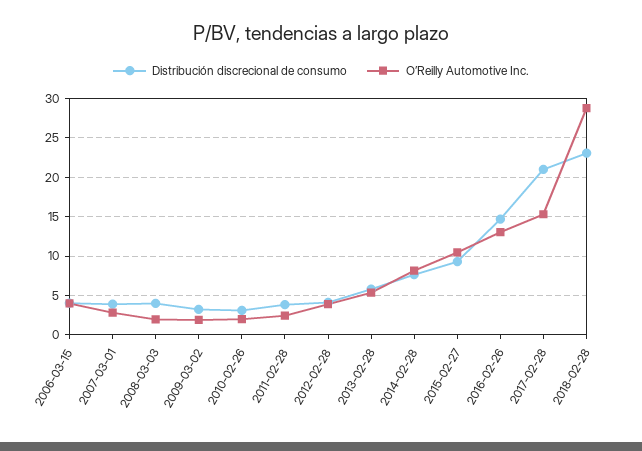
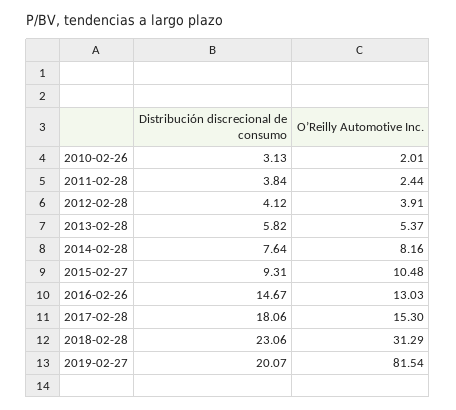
Distribución discrecional de consumo, 2006-03-15: 4 -> none
O’Reilly Automotive Inc., 2006-03-15: 4 -> none
Distribución discrecional de consumo, 2007-03-01: 4 -> none
O’Reilly Automotive Inc., 2007-03-01: 3 -> none
Distribución discrecional de consumo, 2008-03-03: 4 -> none
O’Reilly Automotive Inc., 2008-03-03: 2 -> none
Distribución discrecional de consumo, 2009-03-02: 3 -> none
O’Reilly Automotive Inc., 2009-03-02: 2 -> none
Distribución discrecional de consumo, 2017-02-28: 21 -> 18.06
O’Reilly Automotive Inc., 2018-02-28: 29 -> 31.29
Distribución discrecional de consumo, 2019-02-27: none -> 20.07
O’Reilly Automotive Inc., 2019-02-27: none -> 81.54

